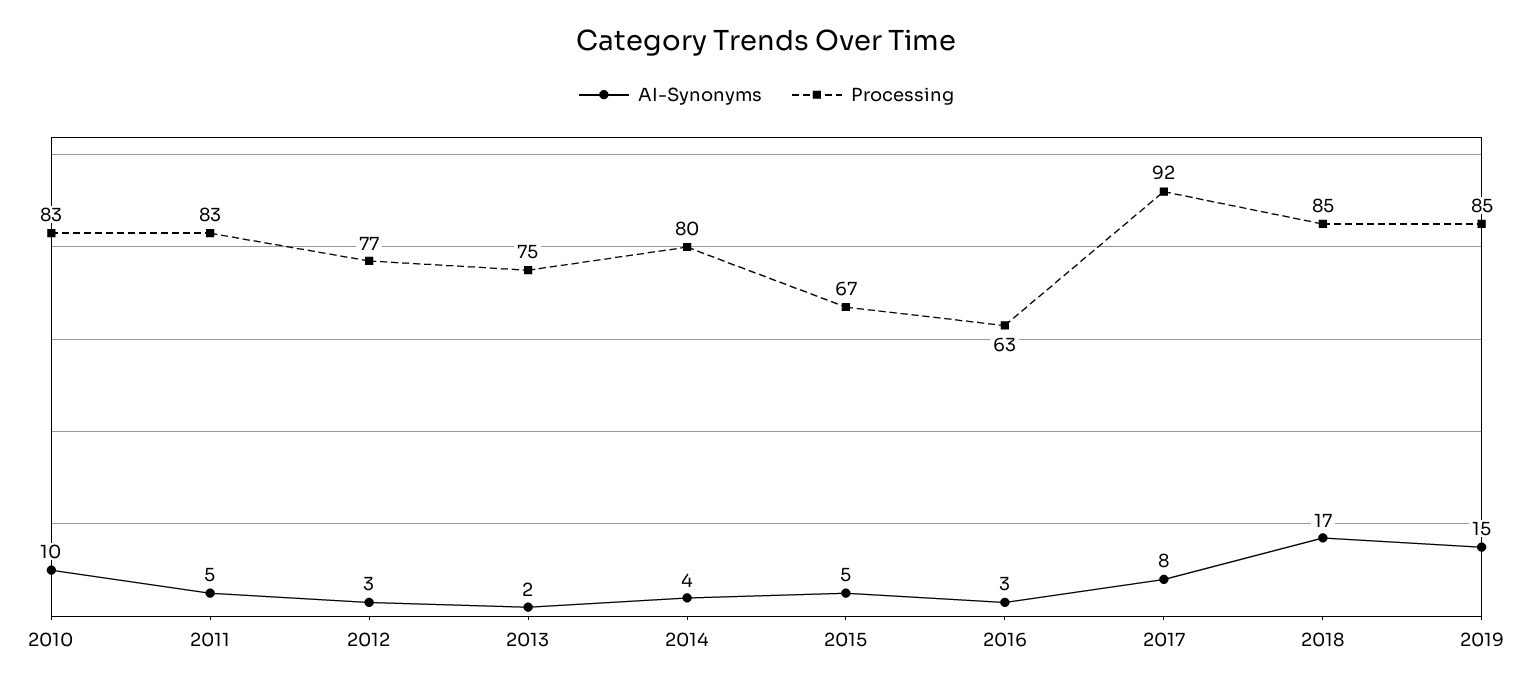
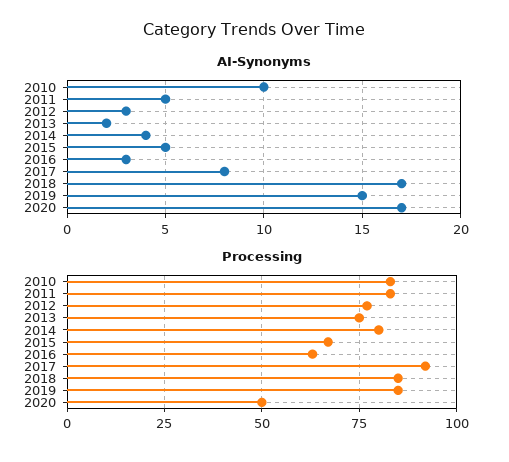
AI-Synonyms, 2020: none -> 17
Processing, 2020: none -> 50

